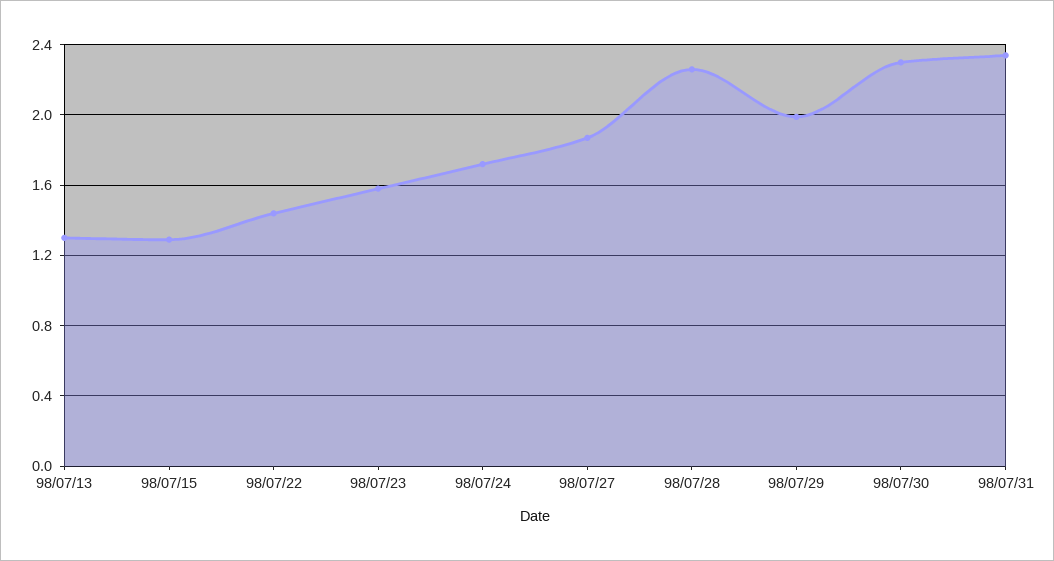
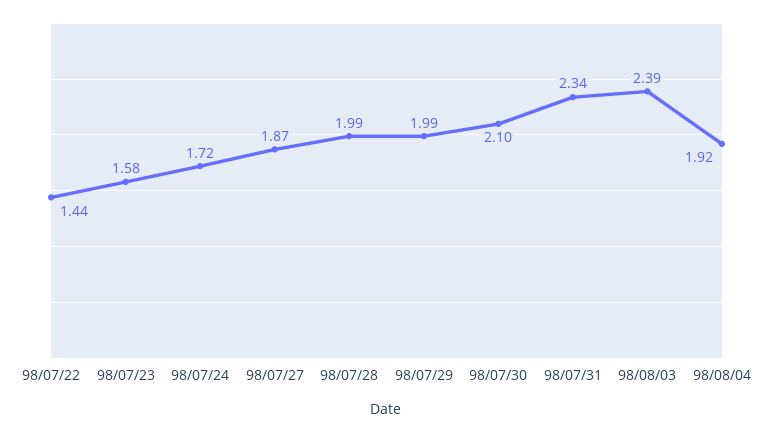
98/07/13: 1.3 -> none
98/07/15: 1.3 -> none
98/07/28: 2.25 -> 1.99
98/07/30: 2.3 -> 2.1
98/08/03: none -> 2.39
98/08/04: none -> 1.92

